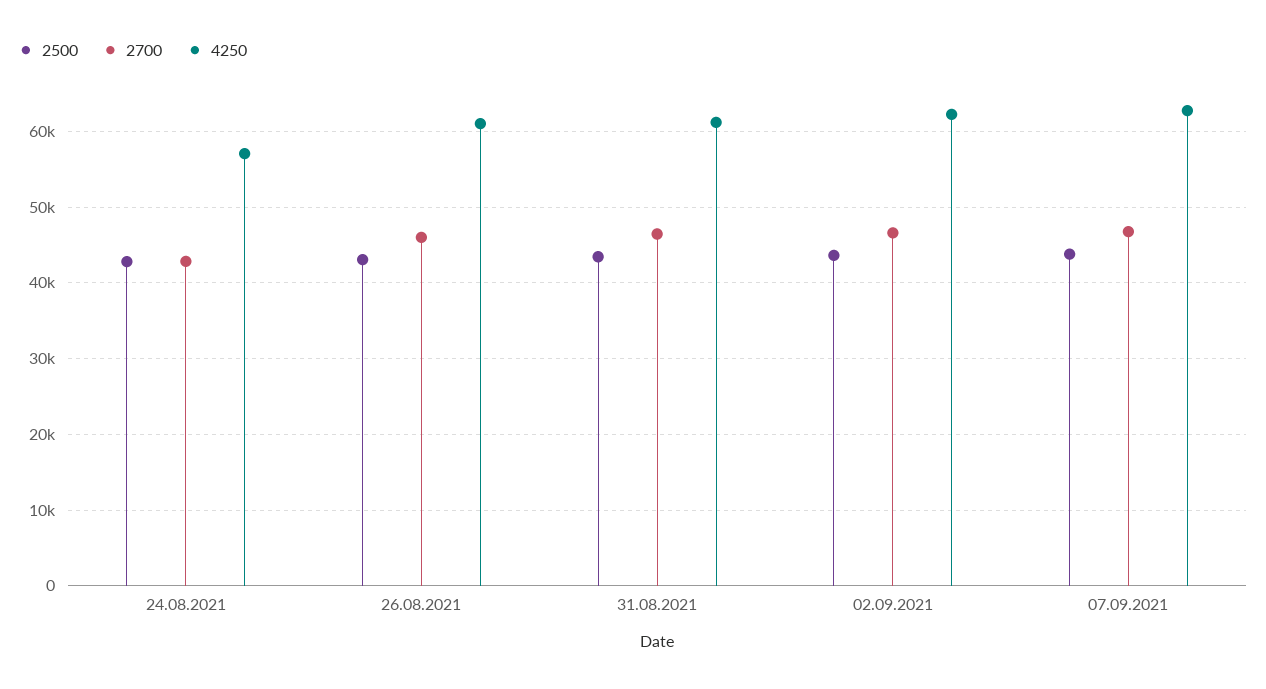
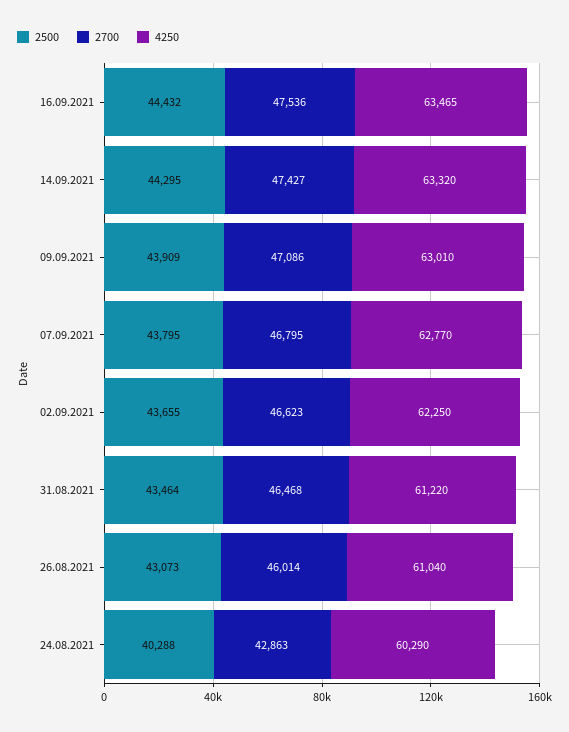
2500, 24.08.2021: 43000 -> 40288
4250, 24.08.2021: 57000 -> 60290
2500, 16.09.2021: none -> 44432
2700, 16.09.2021: none -> 47536
4250, 16.09.2021: none -> 63465
2500, 14.09.2021: none -> 44295
2700, 14.09.2021: none -> 47427
4250, 14.09.2021: none -> 63320
2500, 09.09.2021: none -> 43909
2700, 09.09.2021: none -> 47086
4250, 09.09.2021: none -> 63010

